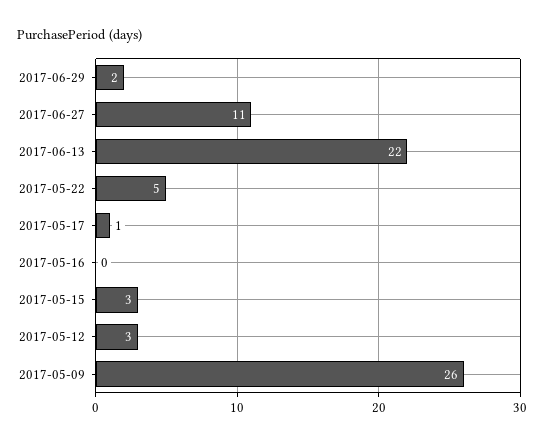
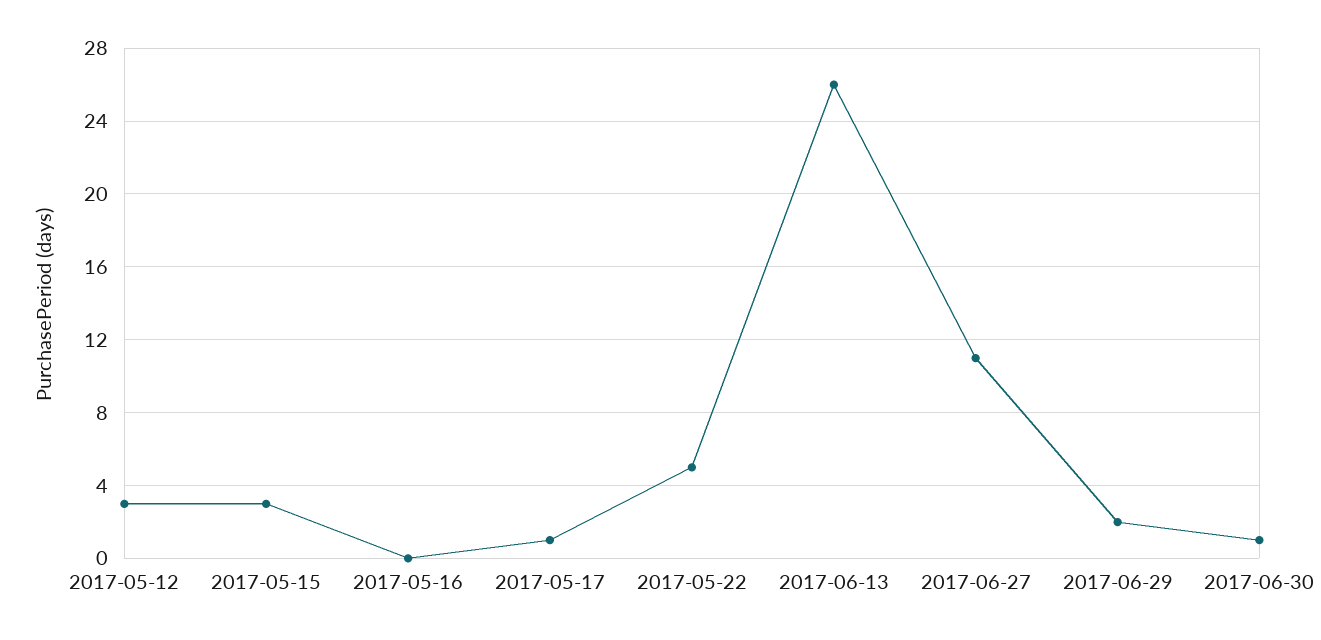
2017-06-13: 22 -> 26
2017-05-09: 26 -> none
2017-06-30: none -> 1

